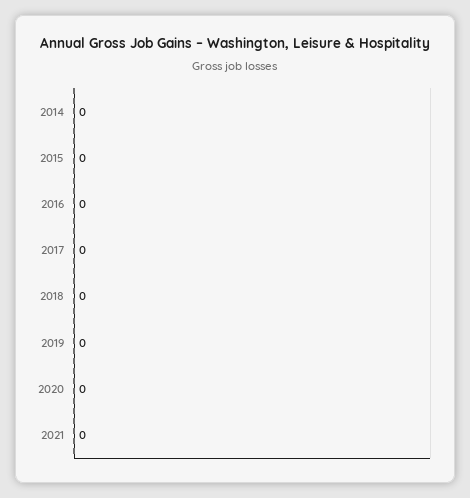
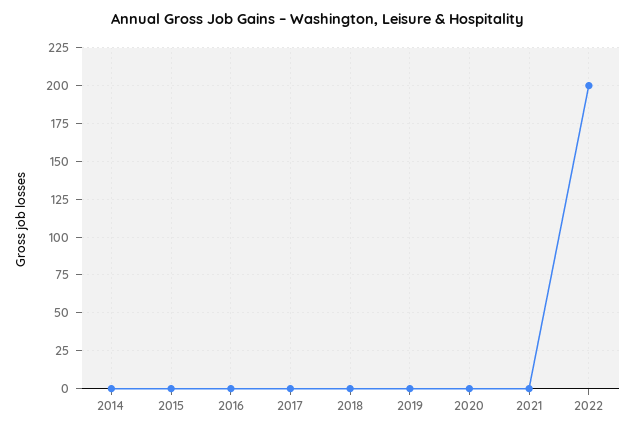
2022: none -> 200

